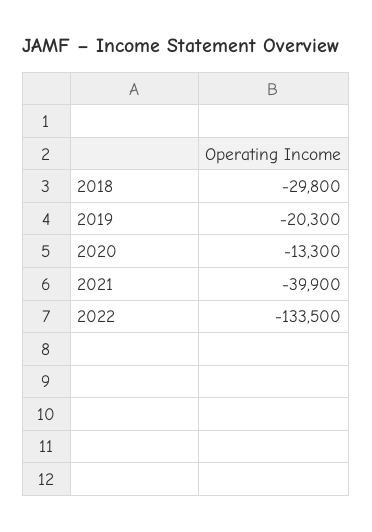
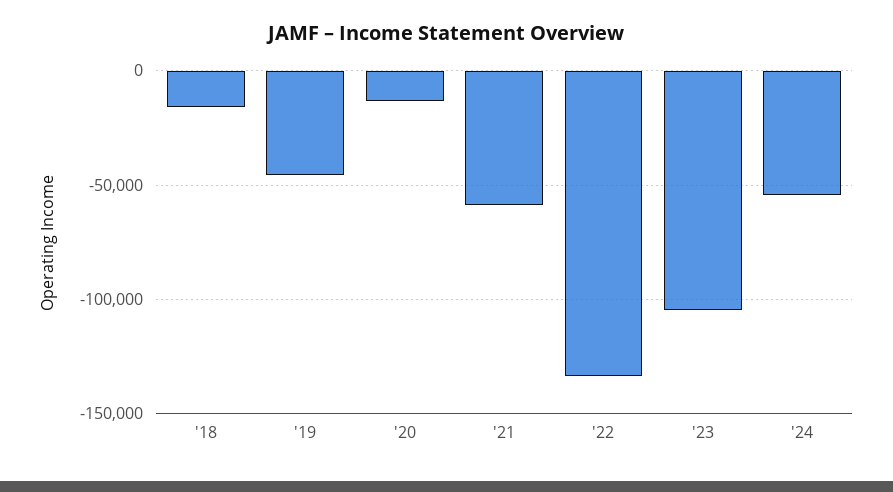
2018: -29800 -> -15000
2019: -20300 -> -45000
2021: -39900 -> -60000
'23: none -> -105000
'24: none -> -55000

